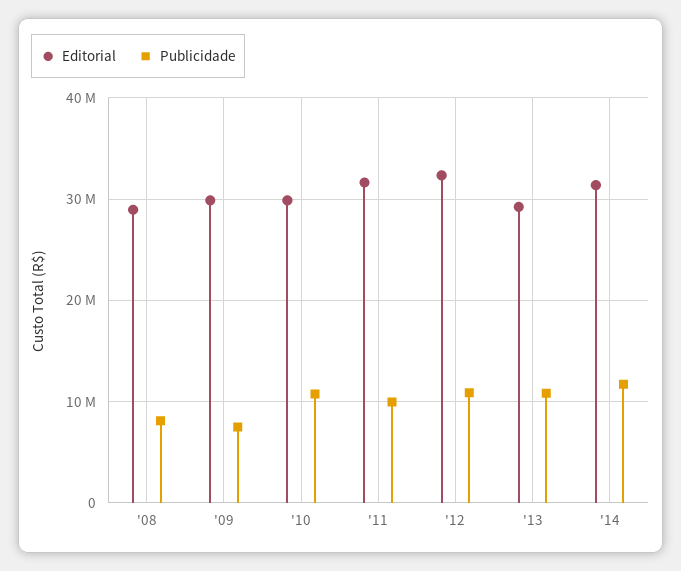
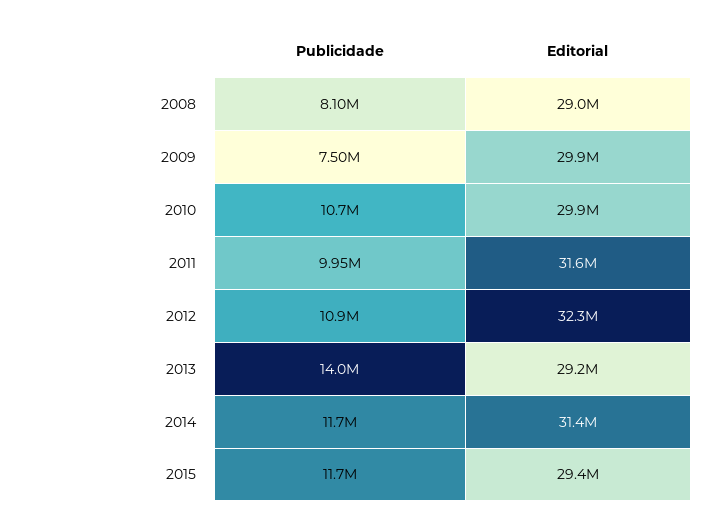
Publicidade, '13: 11000000 -> 14000000
Publicidade, 2015: none -> 11700000
Editorial, 2015: none -> 29400000

